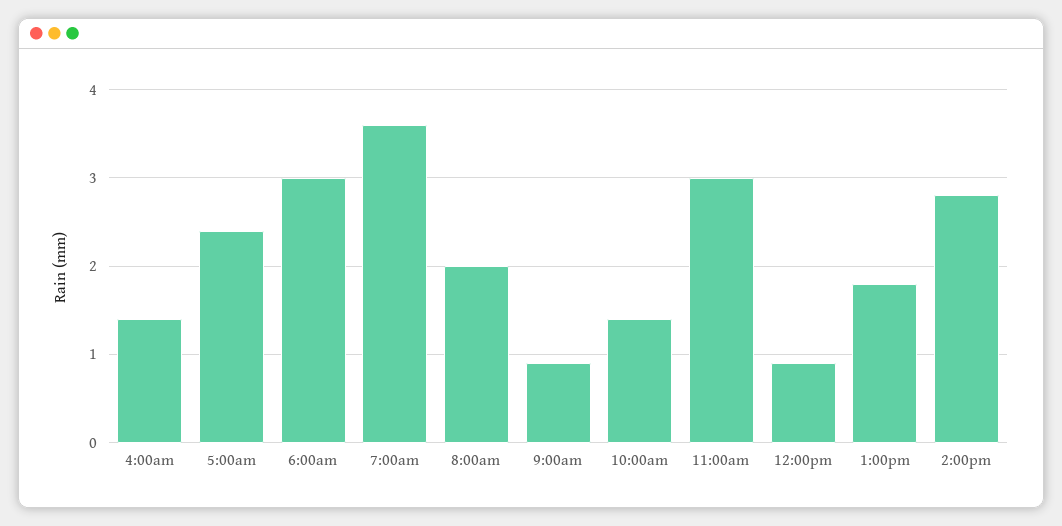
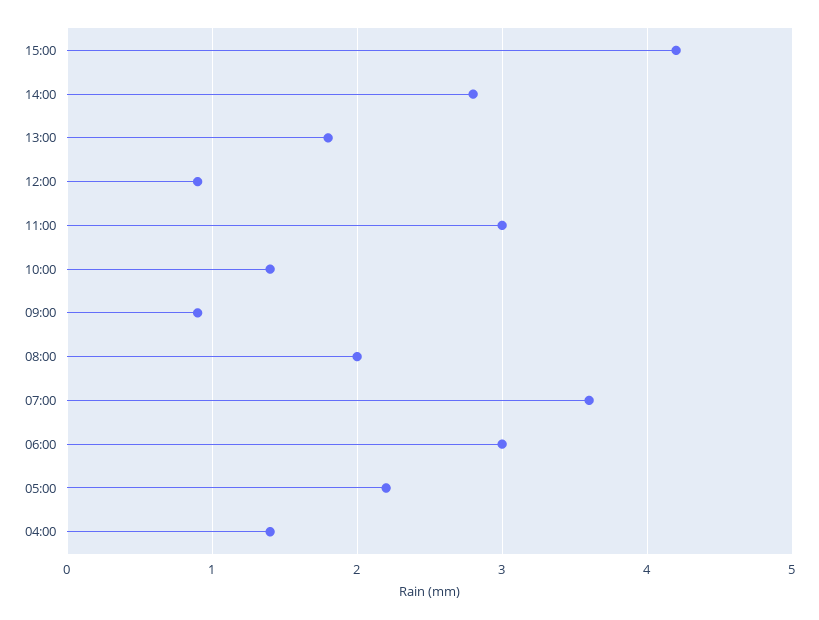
5:00am: 2.4 -> 2.2
15:00: none -> 4.2

